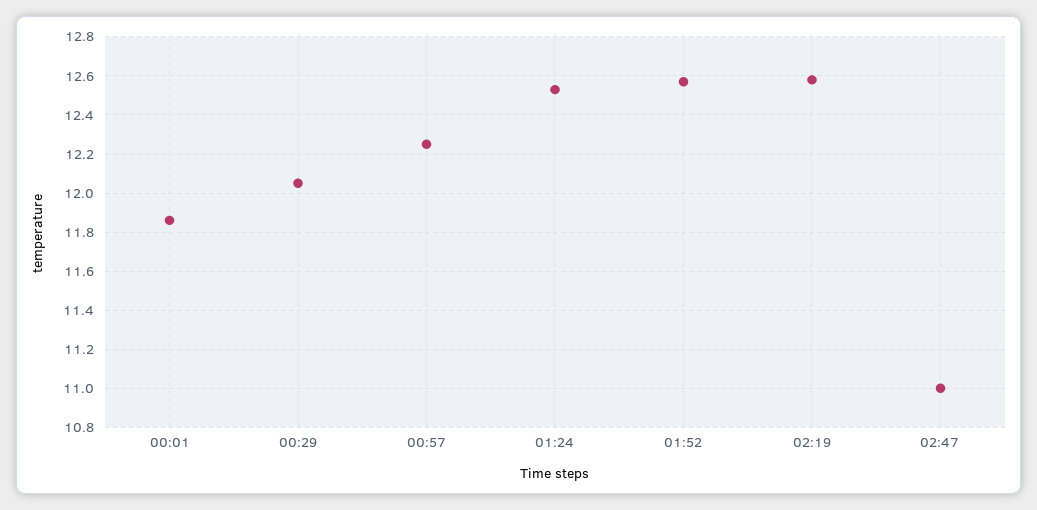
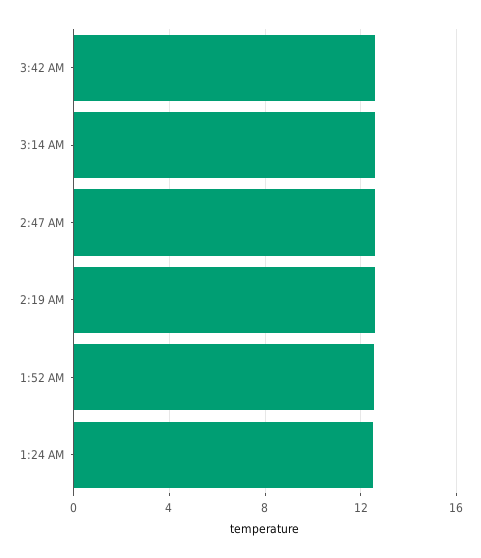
00:01: 11.85 -> none
00:29: 12.05 -> none
00:57: 12.25 -> none
02:47: 11 -> 12.5
3:42 AM: none -> 12.5
3:14 AM: none -> 12.5

